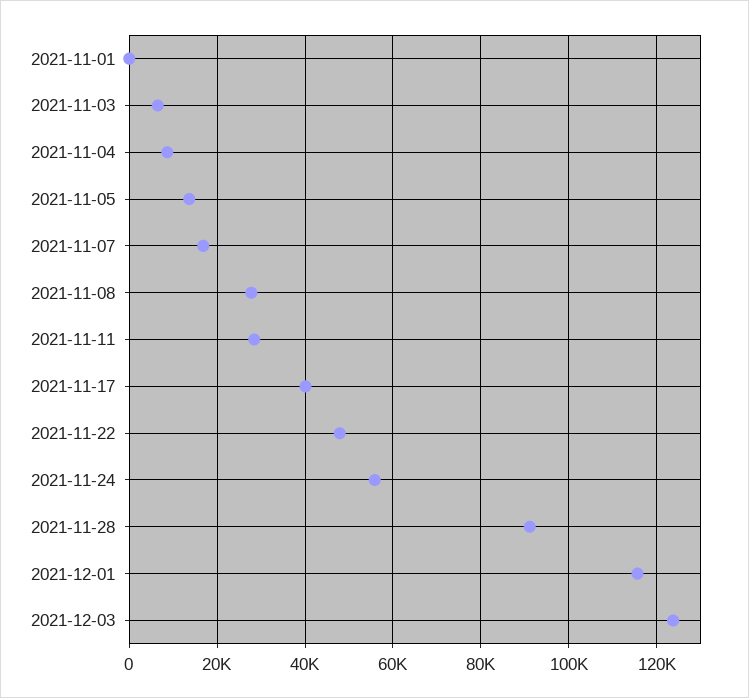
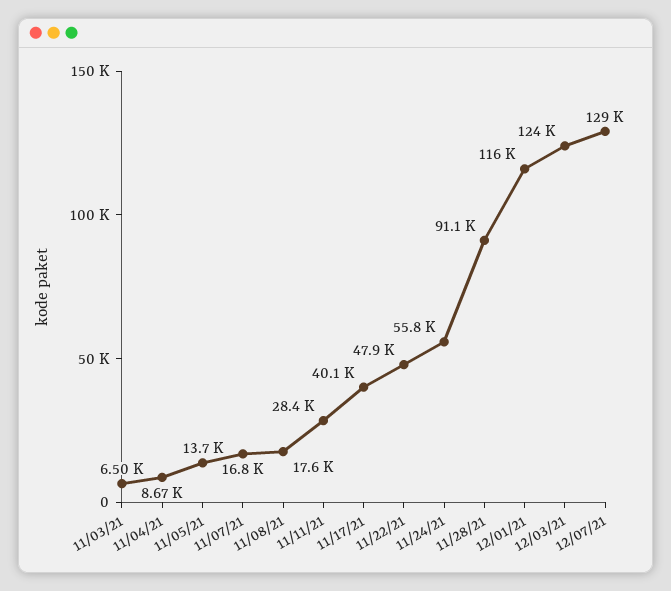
2021-11-01: 0 -> none
2021-11-08: 28000 -> 17600
12/07/21: none -> 129000

